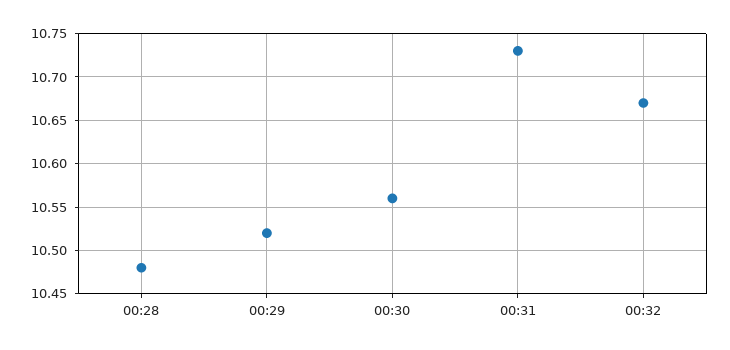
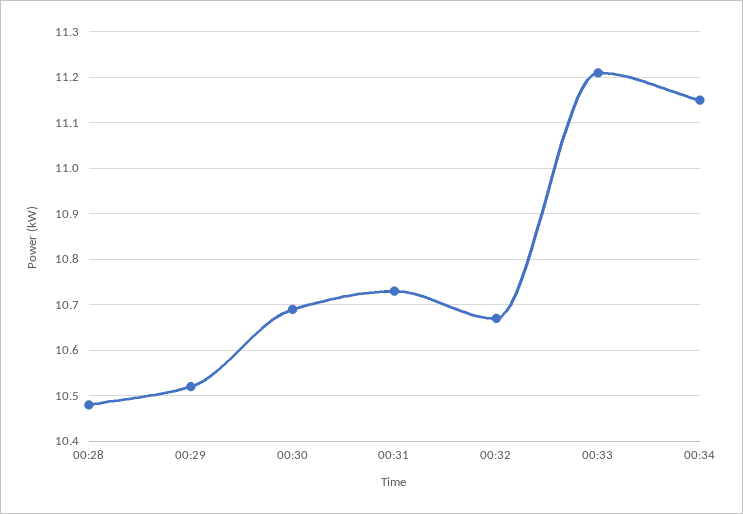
00:30: 10.56 -> 10.7
00:33: none -> 11.2
00:34: none -> 11.15

